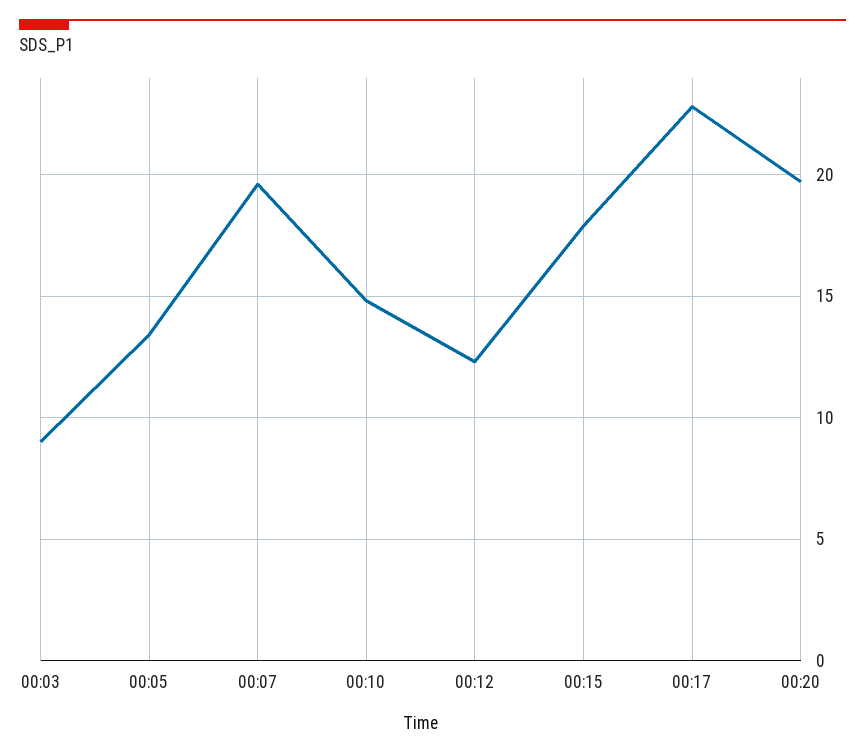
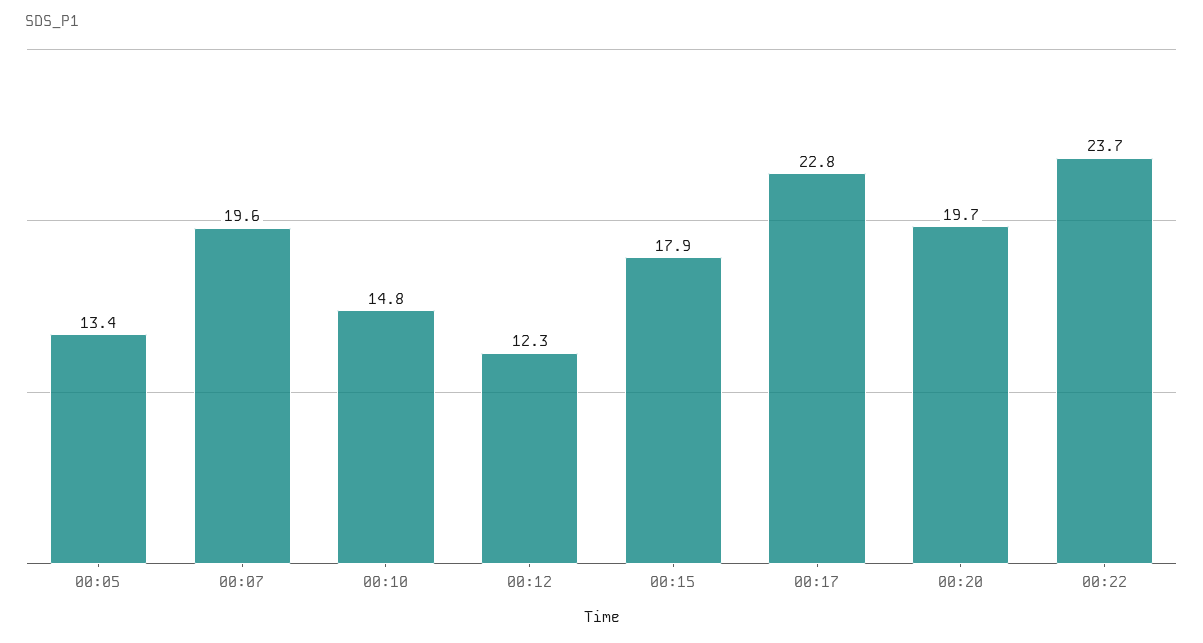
00:03: 9 -> none
00:22: none -> 23.7

